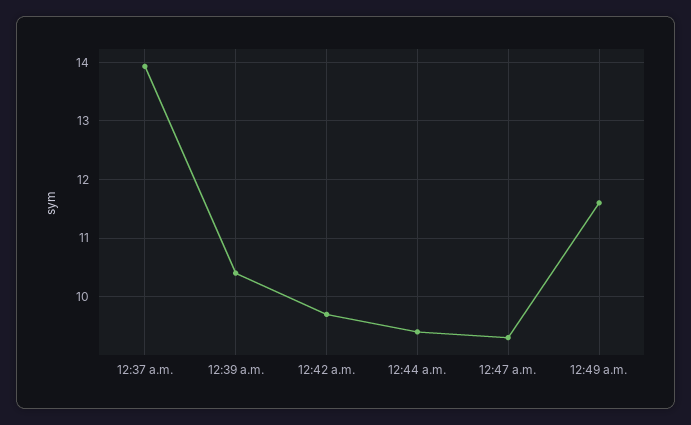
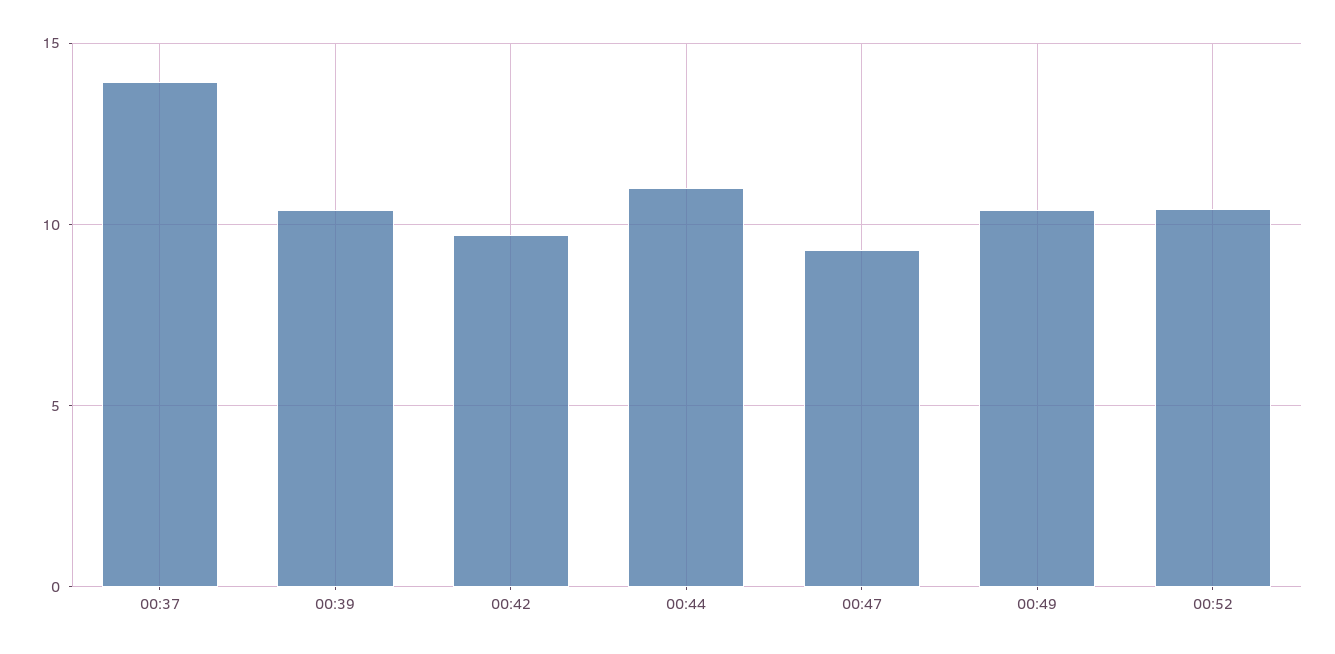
12:44 a.m.: 9.4 -> 11
12:49 a.m.: 11.6 -> 10.5
00:52: none -> 10.5

